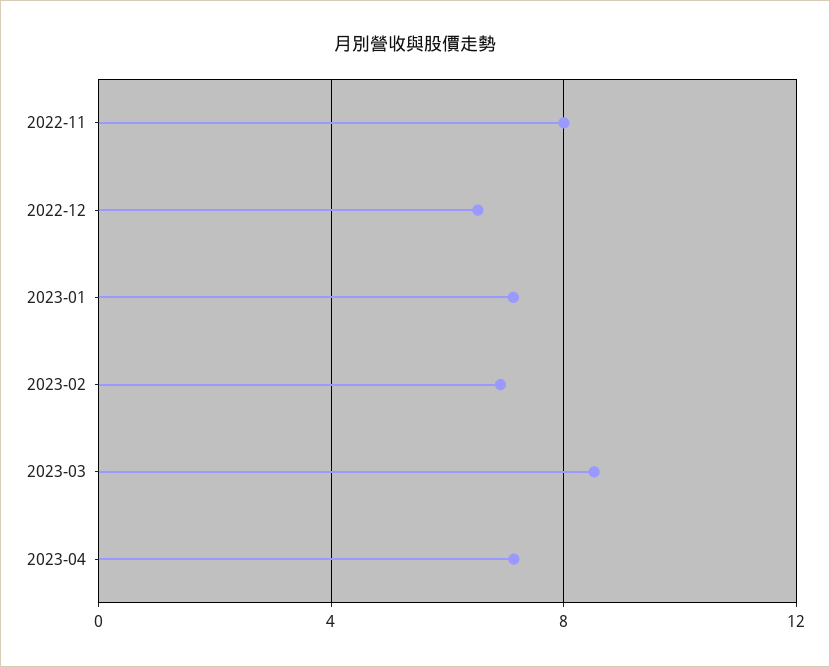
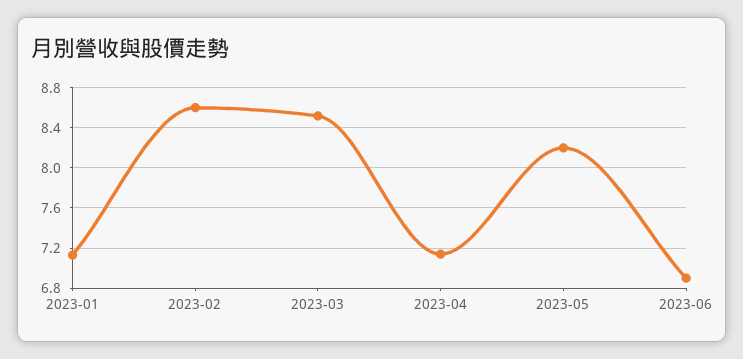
2022-11: 8 -> none
2022-12: 6.5 -> none
2023-02: 7 -> 8.6
2023-05: none -> 8.2
2023-06: none -> 6.9

